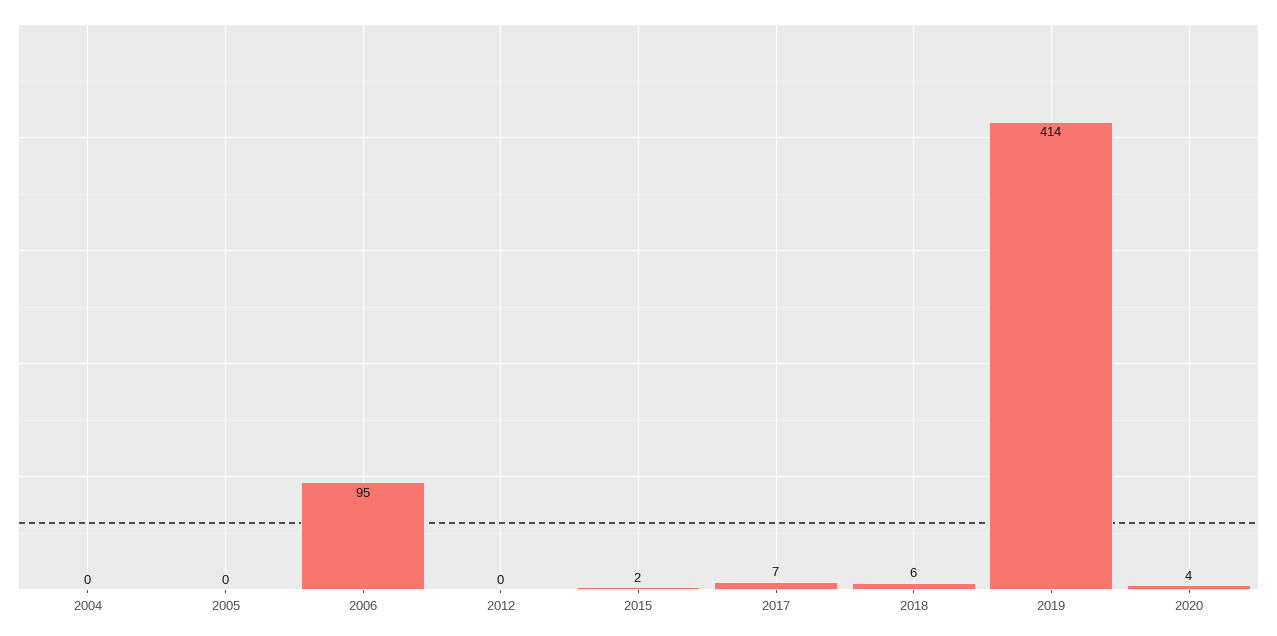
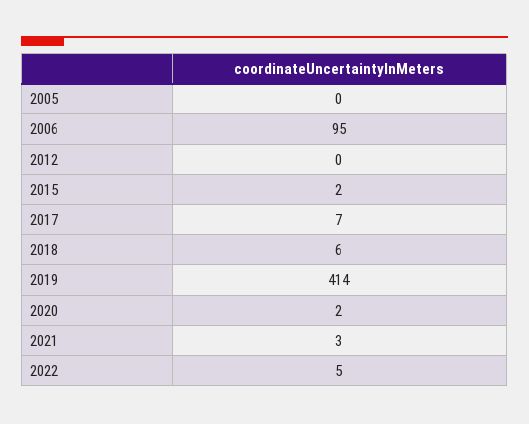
2004: 0 -> none
2020: 4 -> 2
2021: none -> 3
2022: none -> 5

